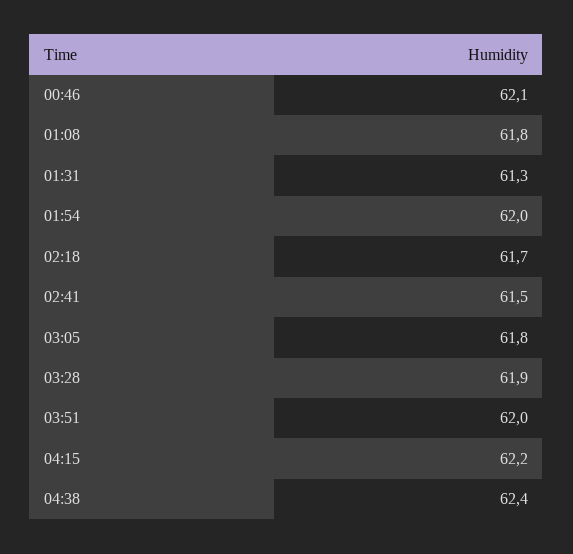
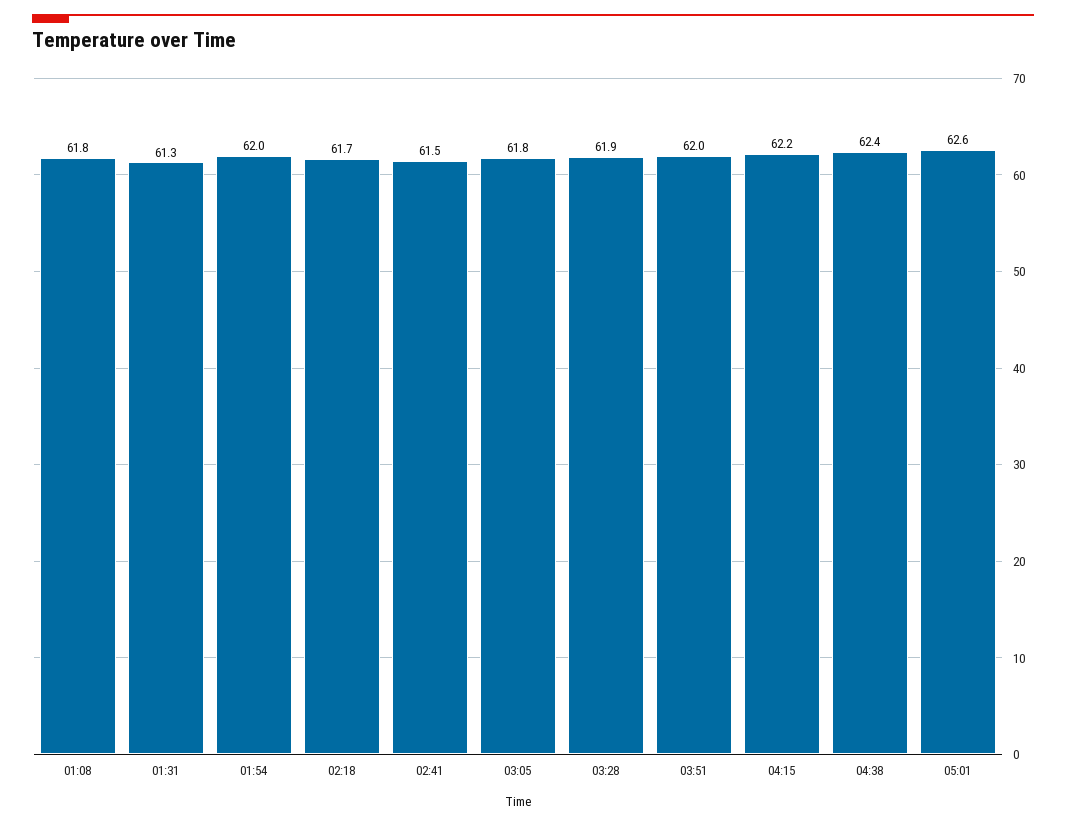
00:46: 62.1 -> none
05:01: none -> 62.6

